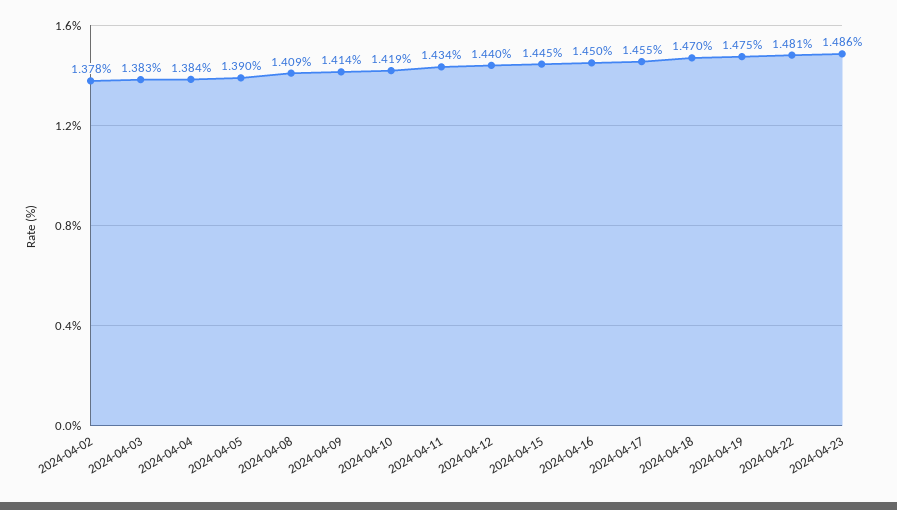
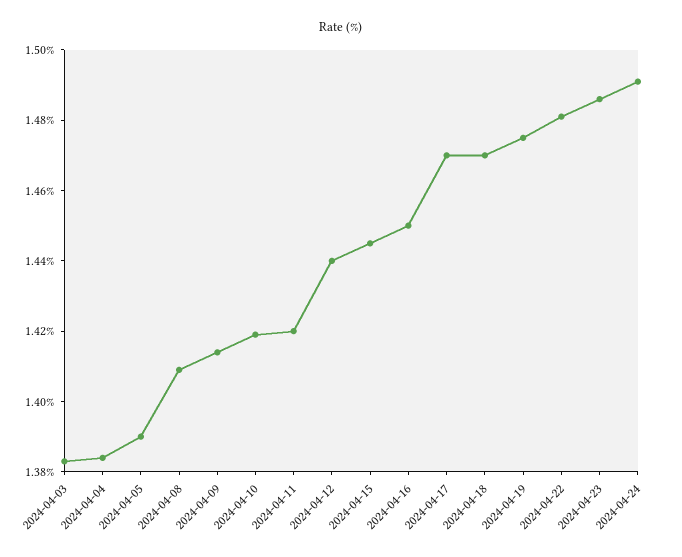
2024-04-02: 1.378 -> none
2024-04-11: 1.434 -> 1.42
2024-04-17: 1.455 -> 1.47
2024-04-24: none -> 1.49

